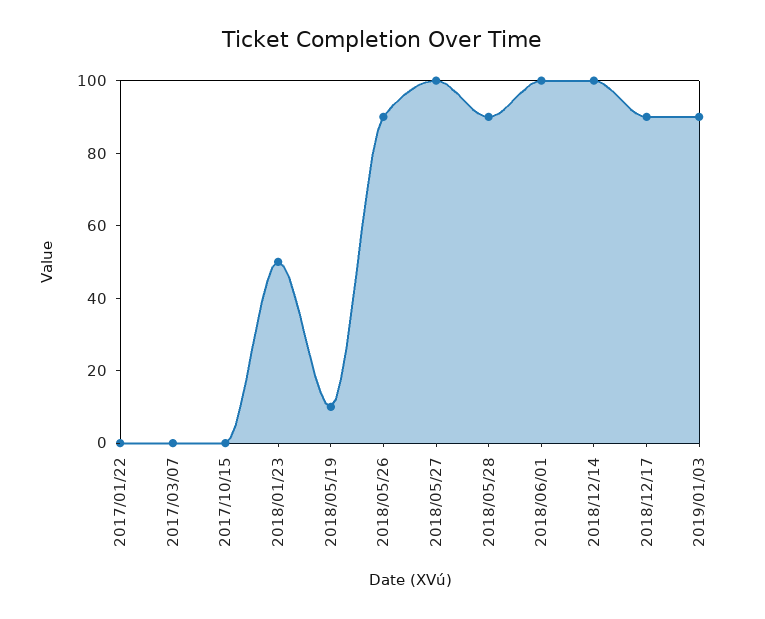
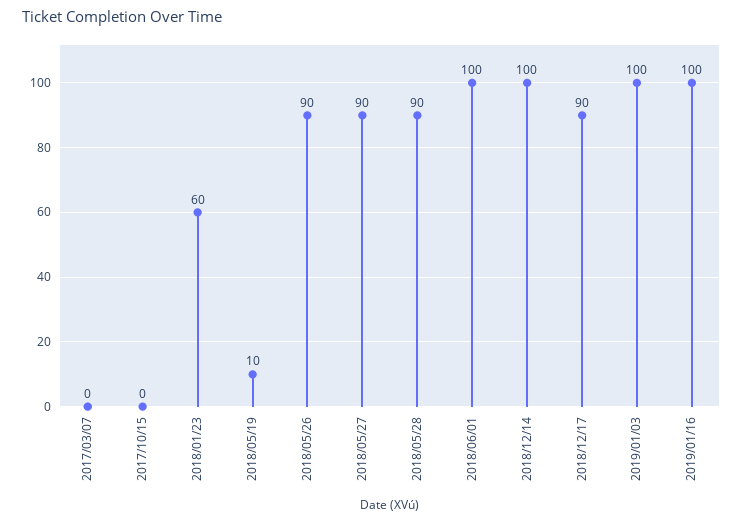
2017/01/22: 0 -> none
2018/01/23: 50 -> 60
2018/05/27: 100 -> 90
2019/01/03: 90 -> 100
2019/01/16: none -> 100

